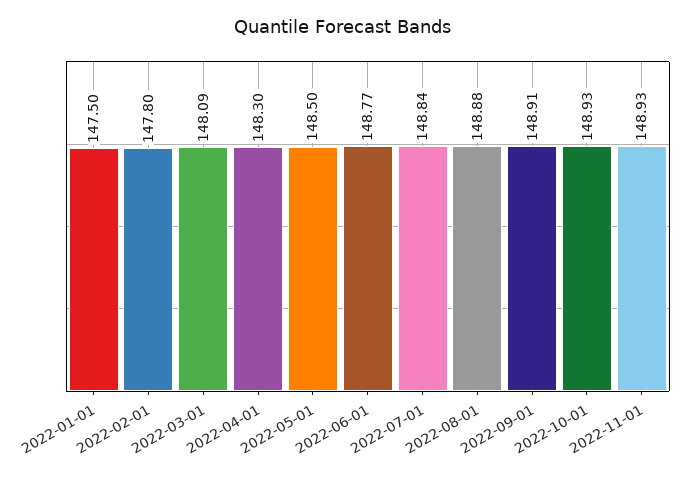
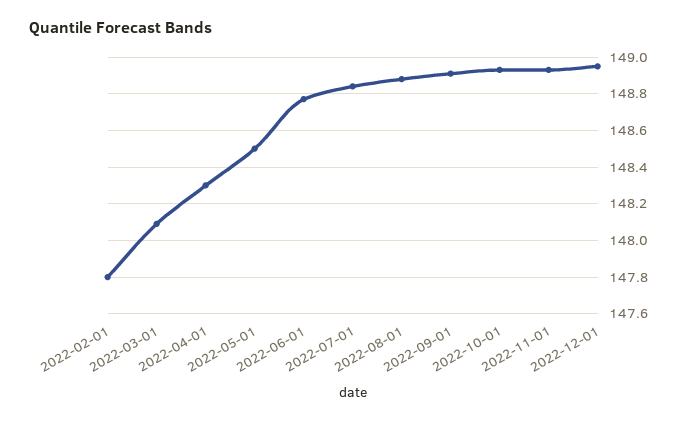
2022-01-01: 147.5 -> none
2022-12-01: none -> 148.95

